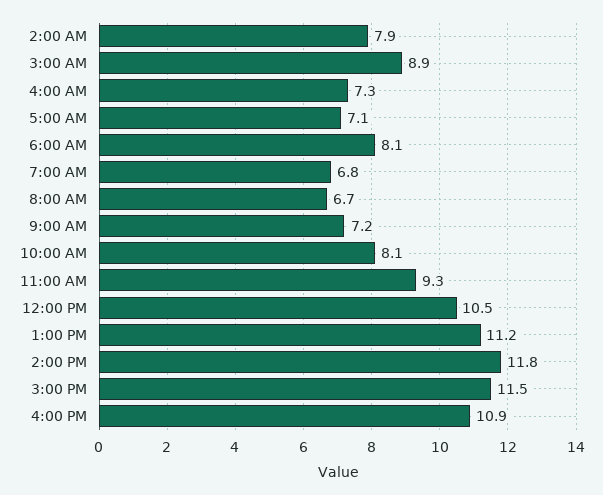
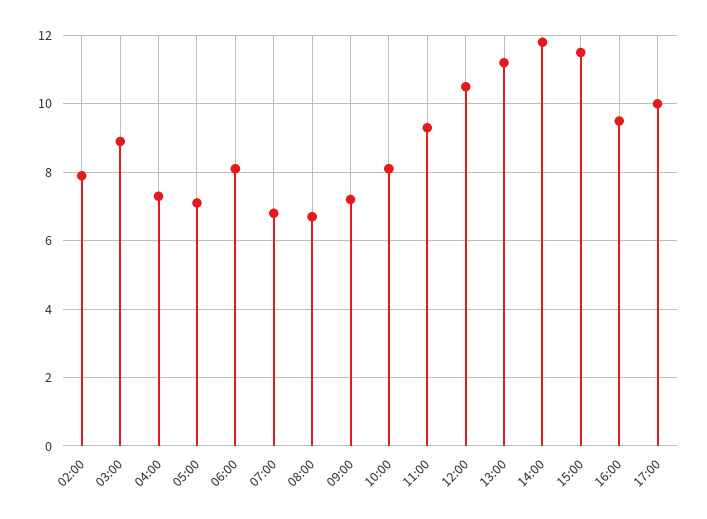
4:00 PM: 10.9 -> 9.5
17:00: none -> 10

